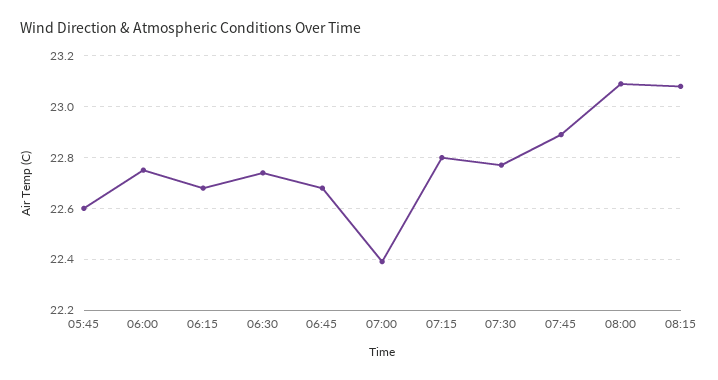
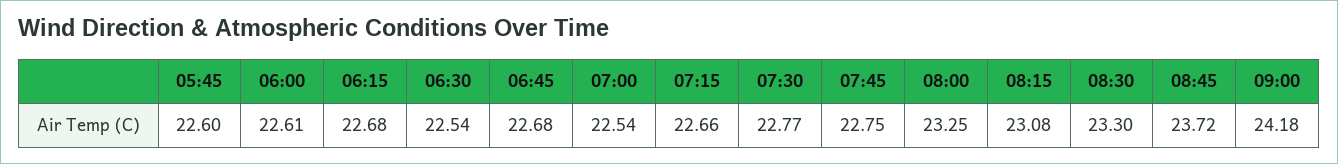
06:00: 22.75 -> 22.61
06:30: 22.75 -> 22.54
07:00: 22.4 -> 22.54
07:15: 22.8 -> 22.66
07:45: 22.9 -> 22.75
08:00: 23.1 -> 23.25
08:30: none -> 23.3
08:45: none -> 23.72
09:00: none -> 24.18

